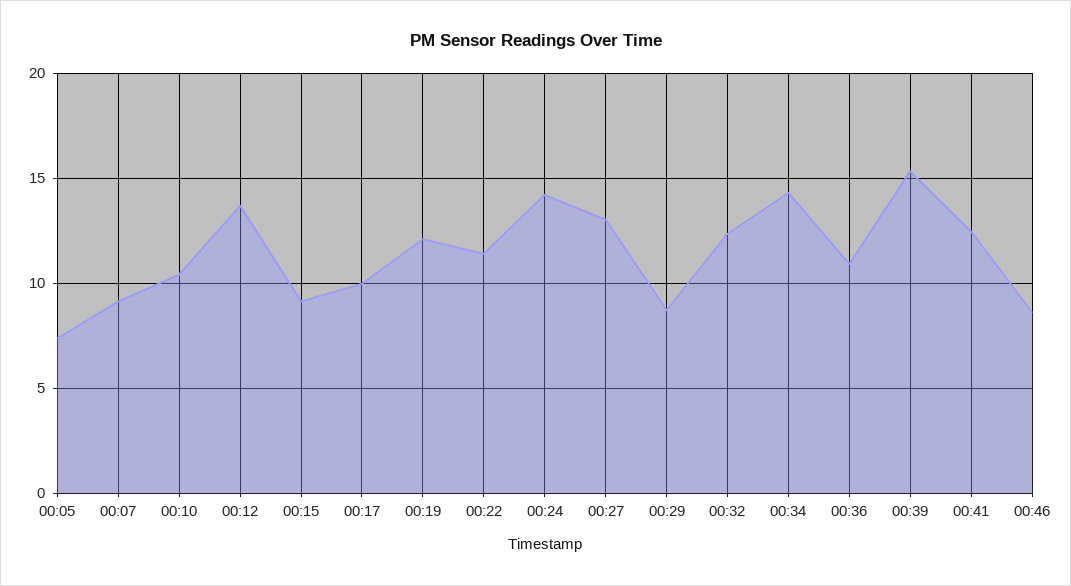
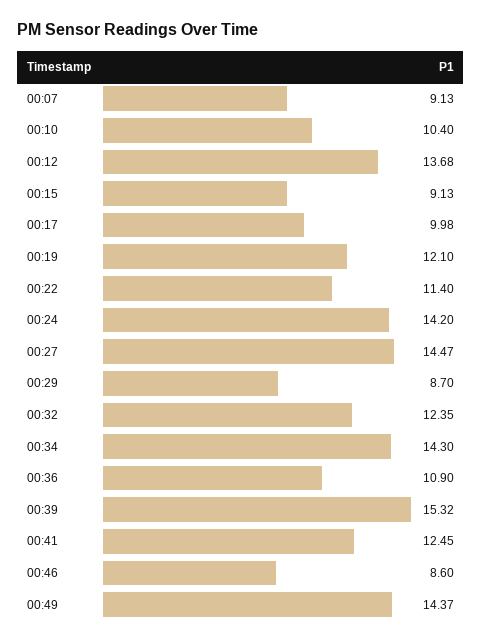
00:05: 7.5 -> none
00:27: 13 -> 14.47
00:49: none -> 14.37

